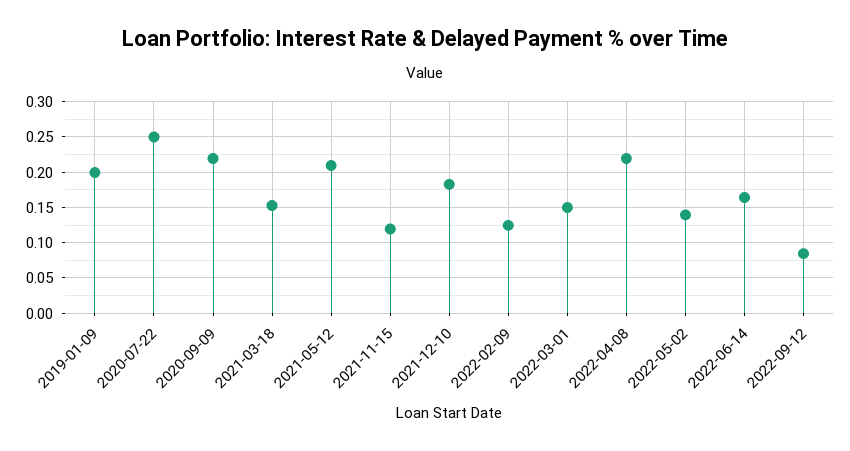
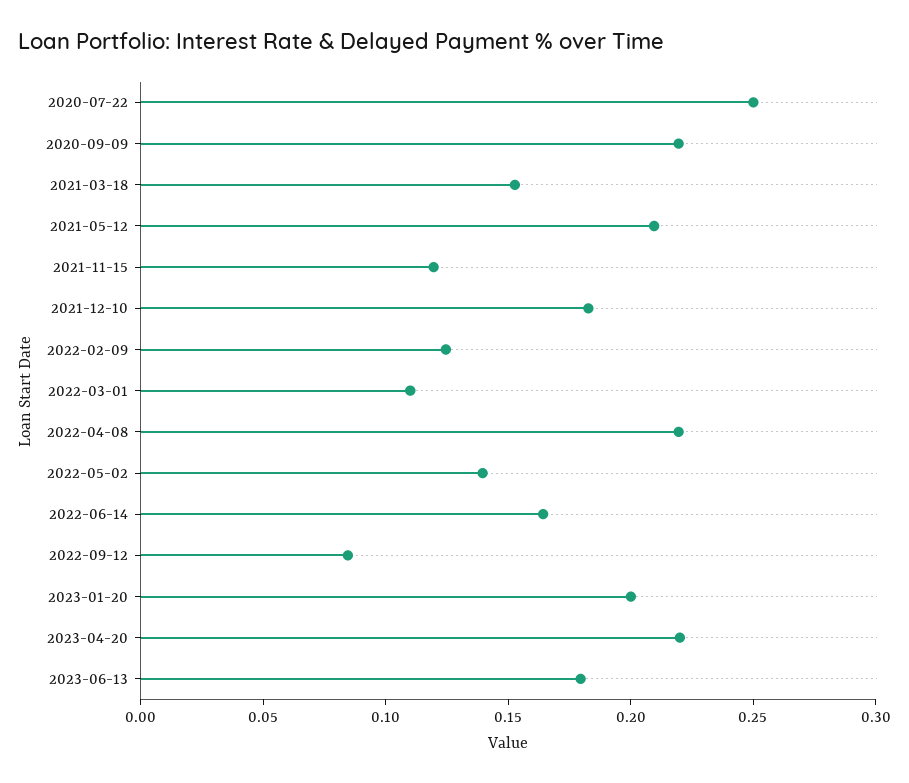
2019-01-09: 0.2 -> none
2022-03-01: 0.15 -> 0.11
2023-01-20: none -> 0.2
2023-04-20: none -> 0.22
2023-06-13: none -> 0.18

